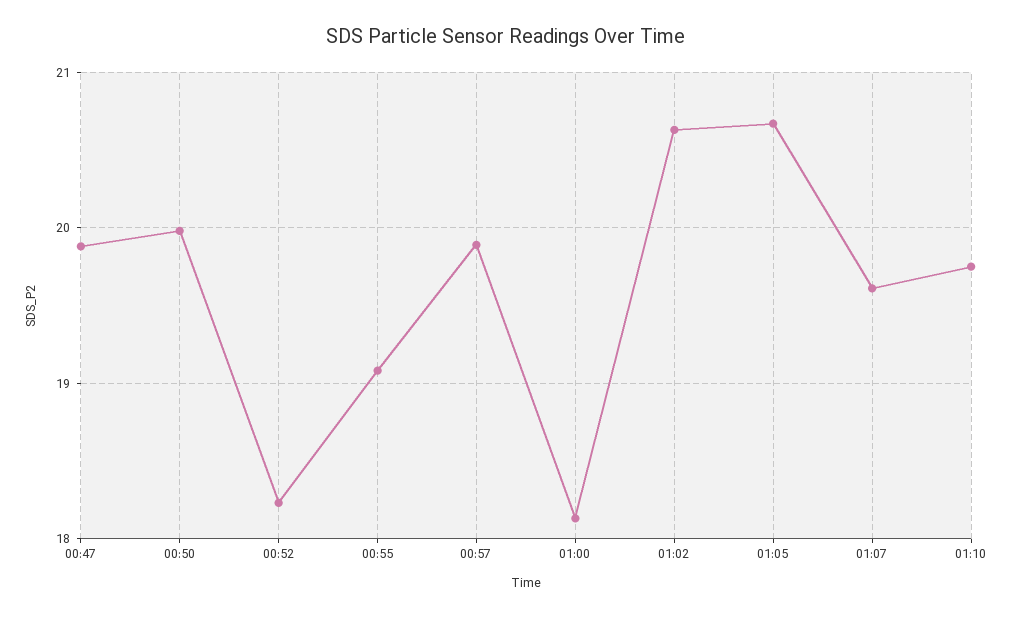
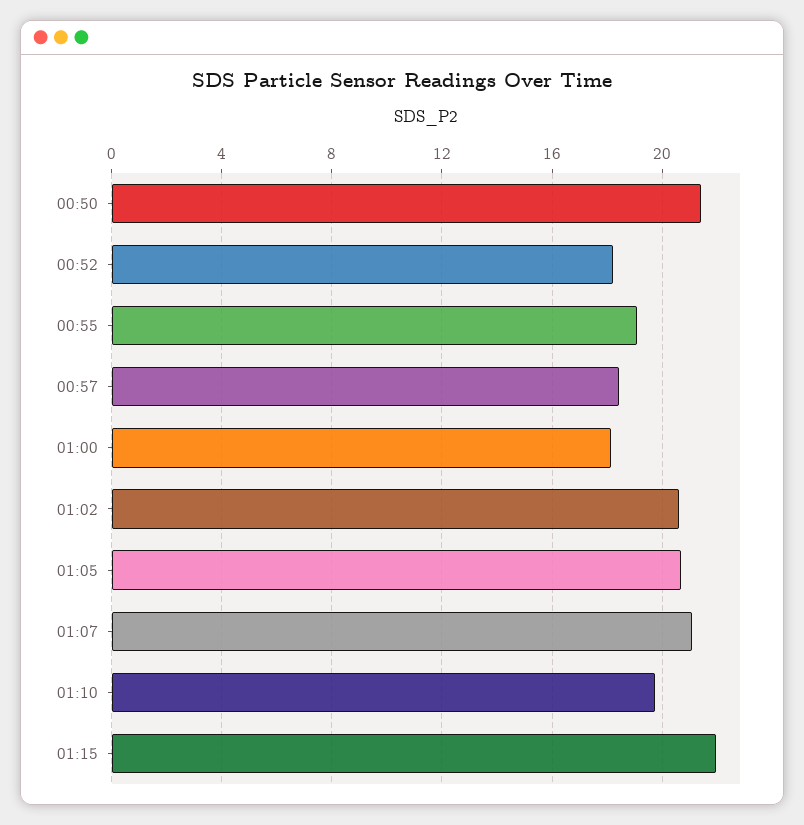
00:47: 19.9 -> none
00:50: 20 -> 21.5
00:57: 19.9 -> 18.5
01:07: 19.6 -> 21
01:15: none -> 22

